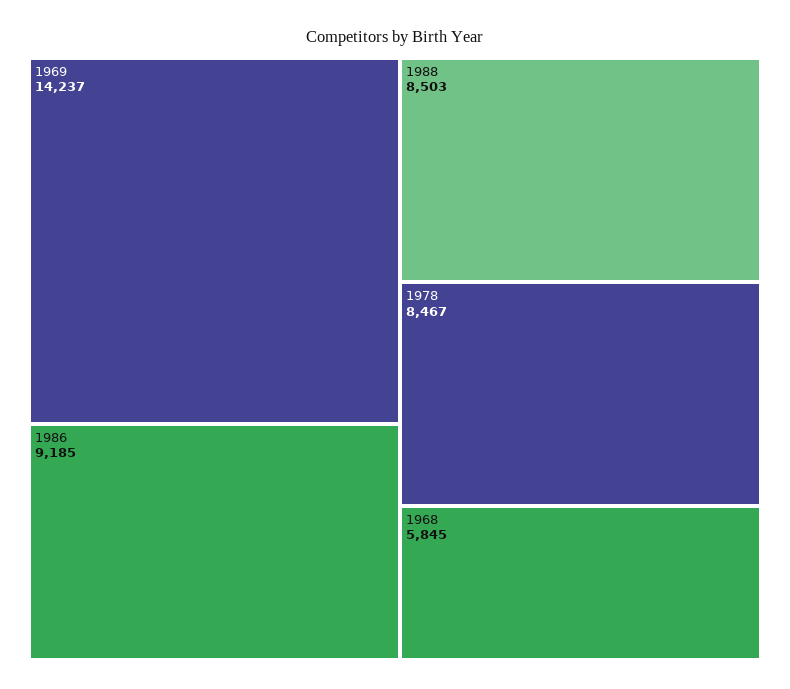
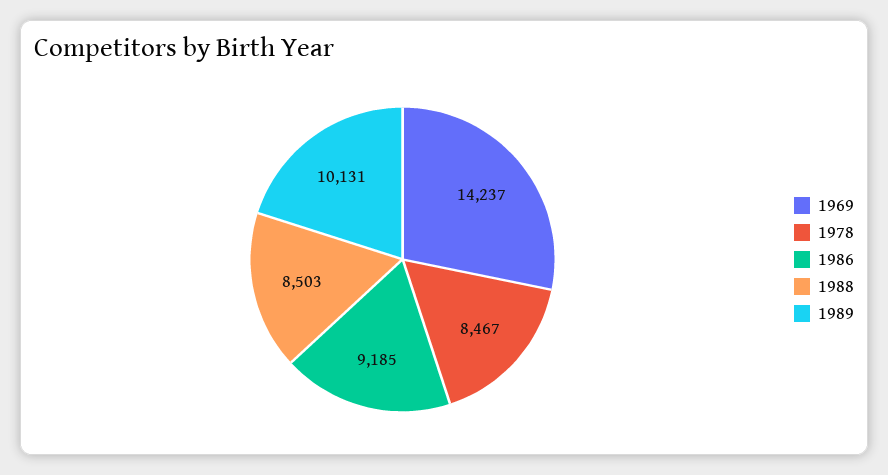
1968: 5845 -> none
1989: none -> 10131

